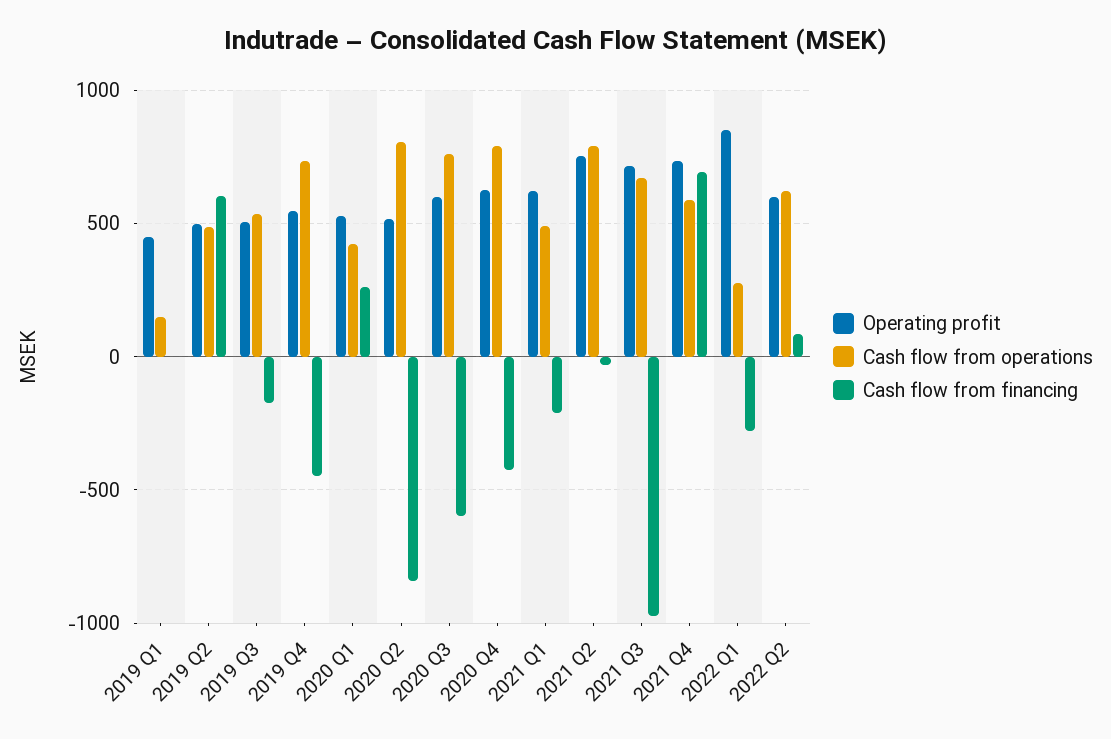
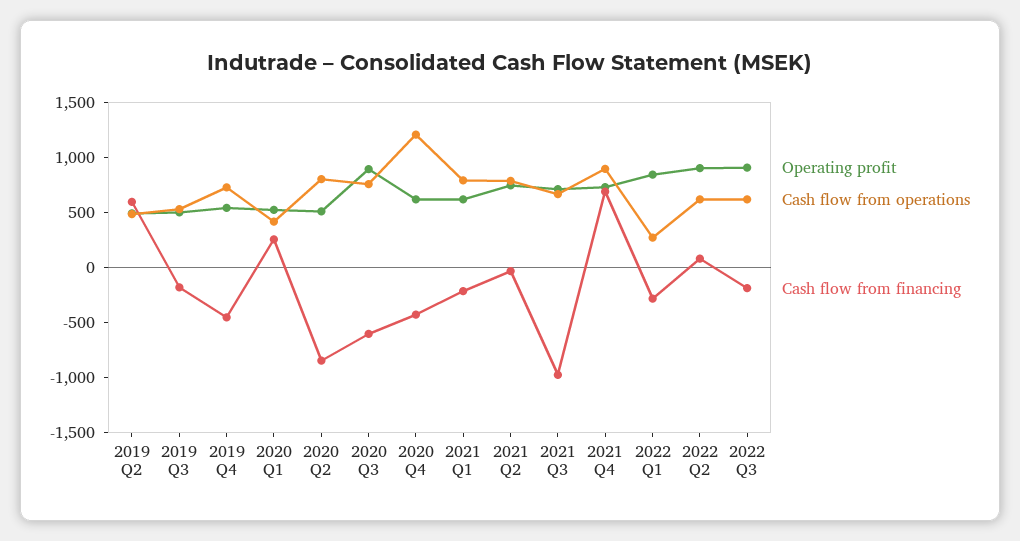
Operating profit, 2019 Q1: 450 -> none
Cash flow from operations, 2019 Q1: 150 -> none
Cash flow from financing, 2019 Q1: 0 -> none
Operating profit, 2020 Q3: 600 -> 900
Cash flow from operations, 2020 Q4: 800 -> 1200
Cash flow from operations, 2021 Q1: 500 -> 800
Cash flow from operations, 2021 Q4: 600 -> 900
Operating profit, 2022 Q2: 600 -> 900
Operating profit, 2022 Q3: none -> 900
Cash flow from operations, 2022 Q3: none -> 600
Cash flow from financing, 2022 Q3: none -> -200

